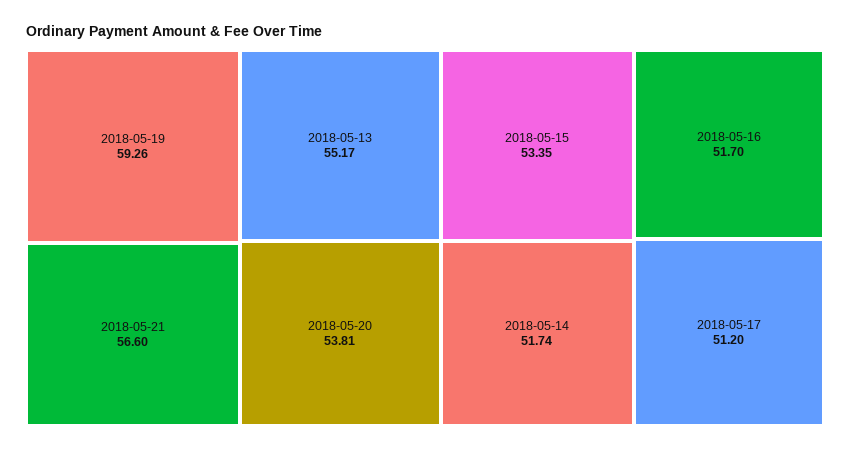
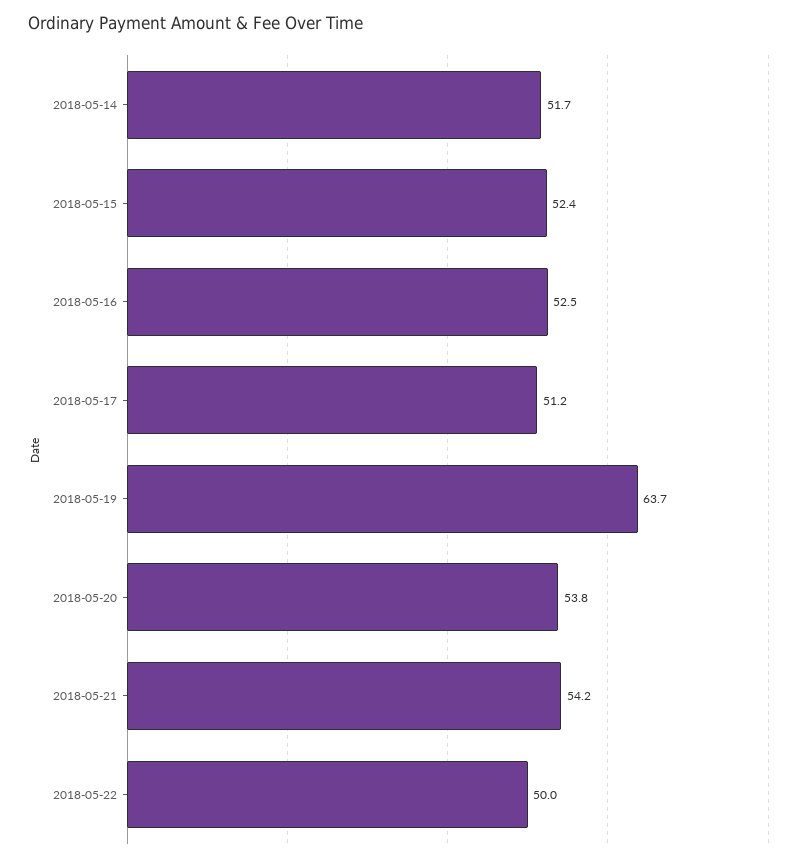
2018-05-19: 59.26 -> 63.7
2018-05-21: 56.6 -> 54.2
2018-05-13: 55.17 -> none
2018-05-15: 53.35 -> 52.4
2018-05-16: 51.7 -> 52.5
2018-05-22: none -> 50

